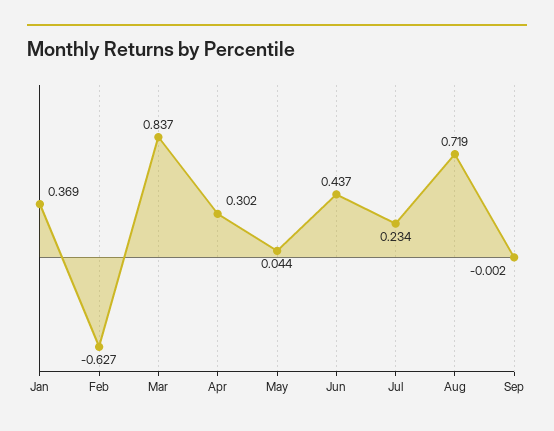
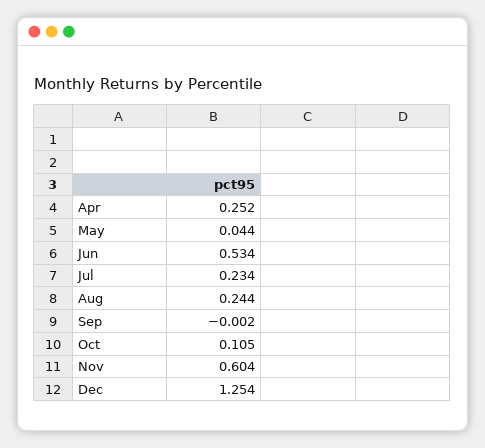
Jan: 0.369 -> none
Feb: -0.627 -> none
Mar: 0.837 -> none
Apr: 0.302 -> 0.252
Jun: 0.437 -> 0.534
Aug: 0.719 -> 0.244
Oct: none -> 0.105
Nov: none -> 0.604
Dec: none -> 1.254

